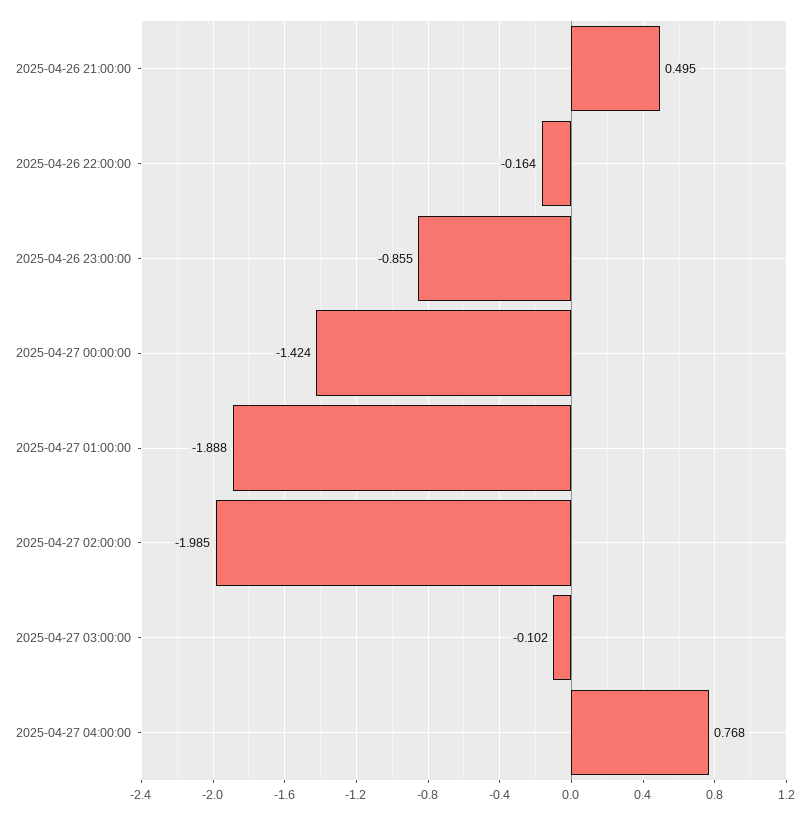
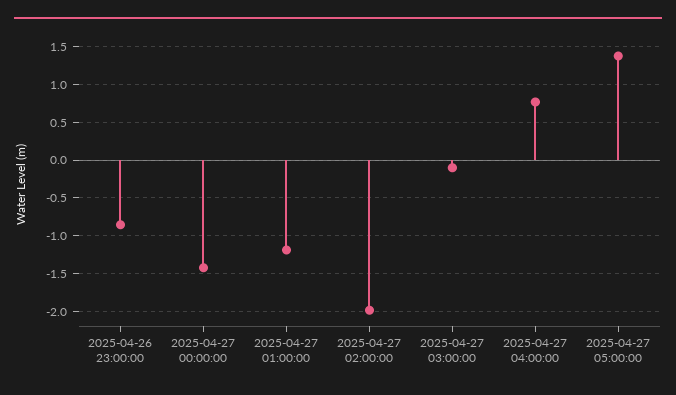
2025-04-26 21:00:00: 0.495 -> none
2025-04-26 22:00:00: -0.164 -> none
2025-04-27 01:00:00: -1.888 -> -1.2
2025-04-27 05:00:00: none -> 1.4

